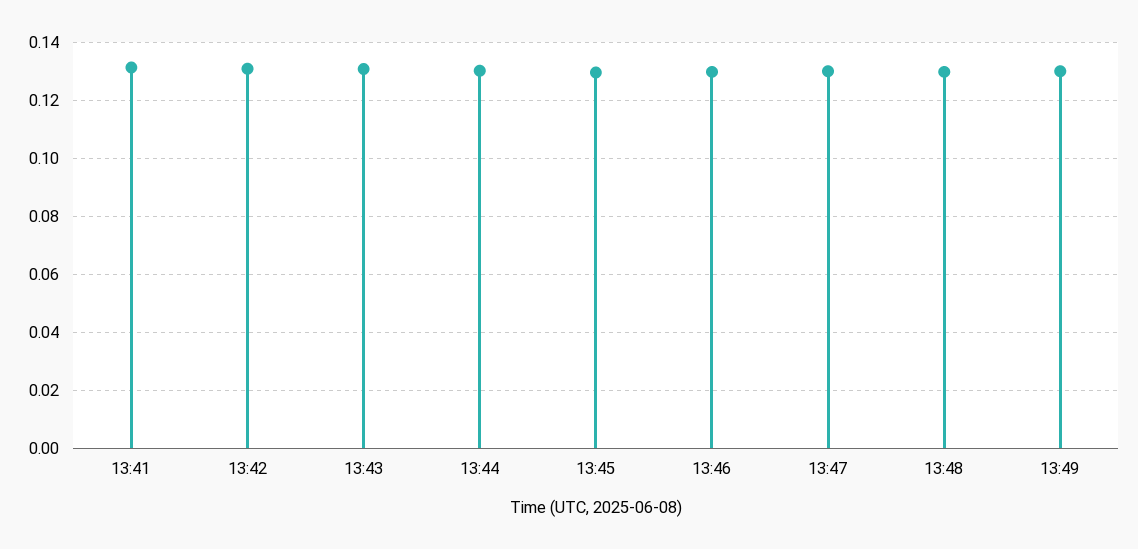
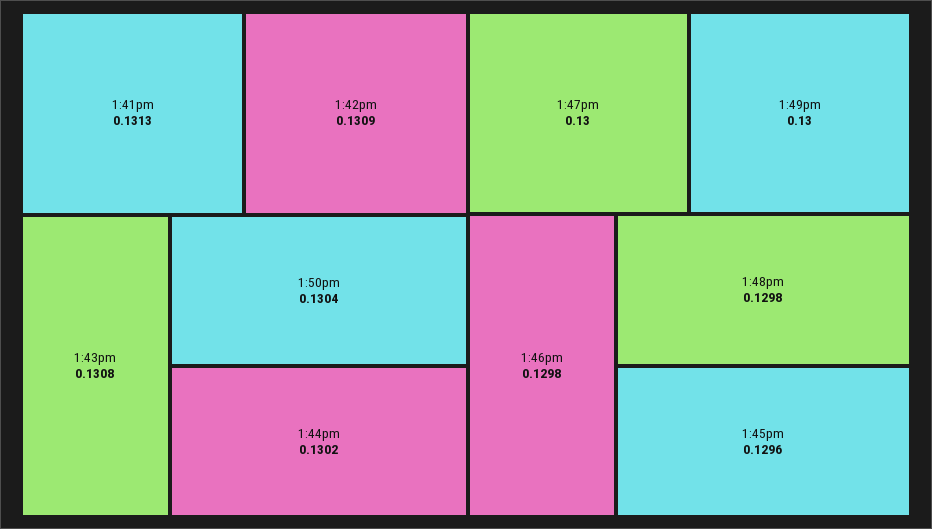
1:50pm: none -> 0.1304

